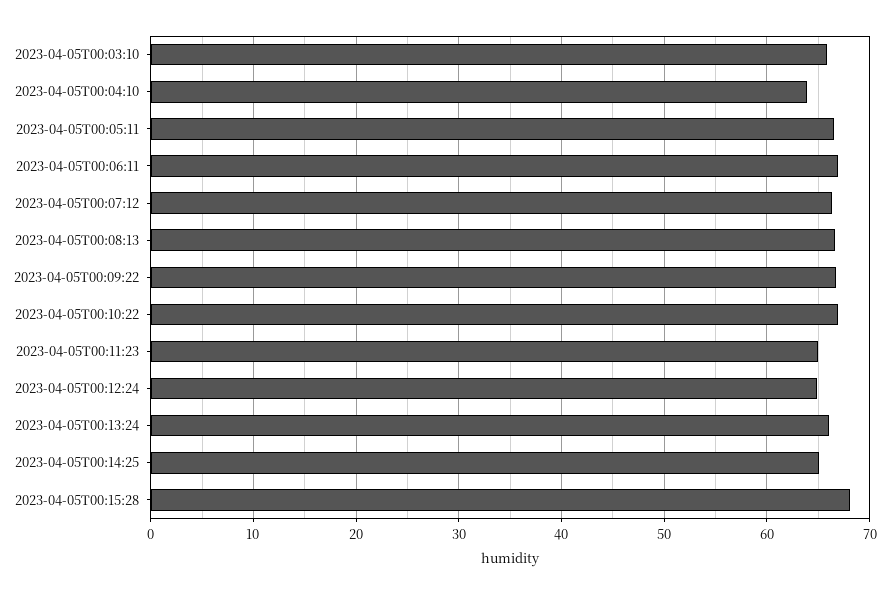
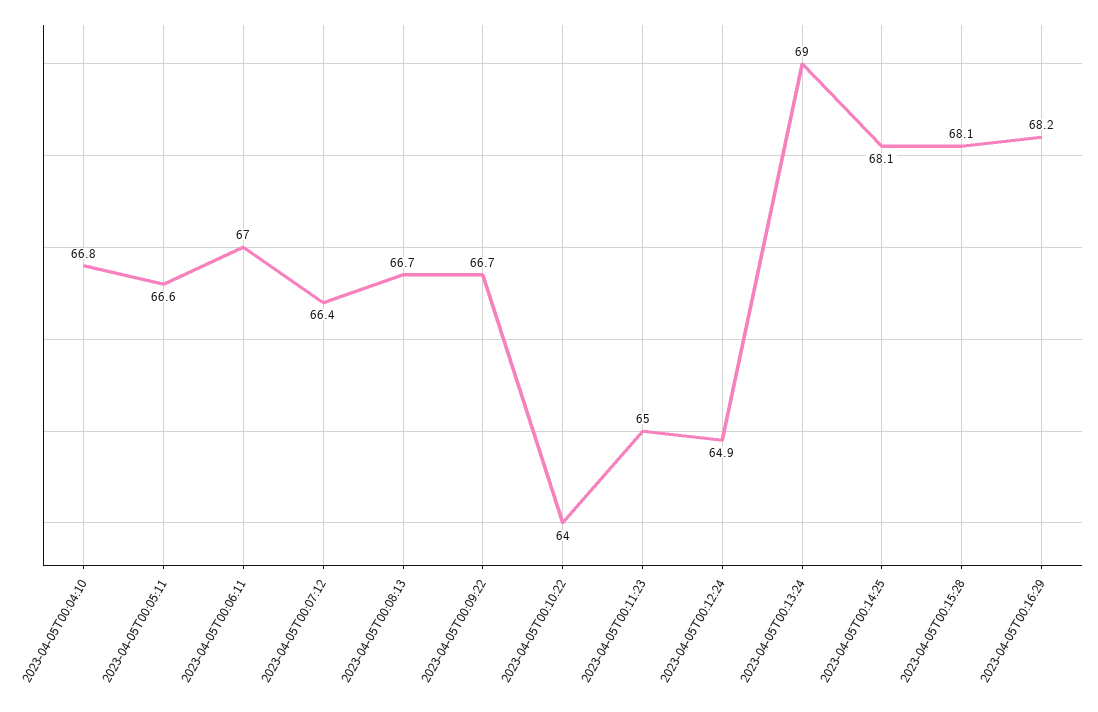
2023-04-05T00:03:10: 66 -> none
2023-04-05T00:04:10: 64 -> 66.8
2023-04-05T00:10:22: 67 -> 64
2023-04-05T00:13:24: 66 -> 69
2023-04-05T00:14:25: 65 -> 68.1
2023-04-05T00:16:29: none -> 68.2

